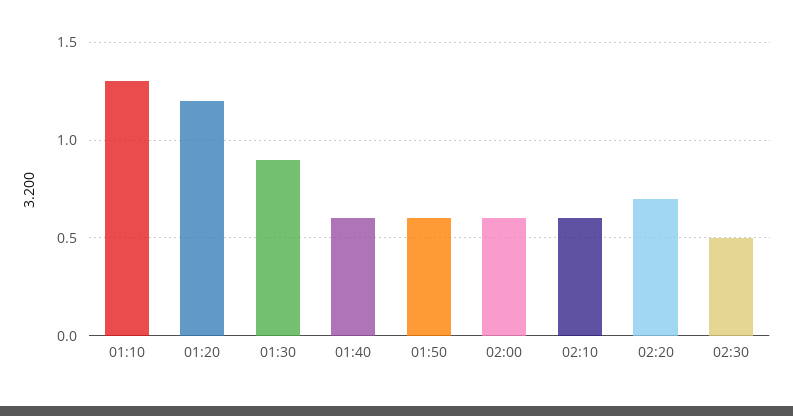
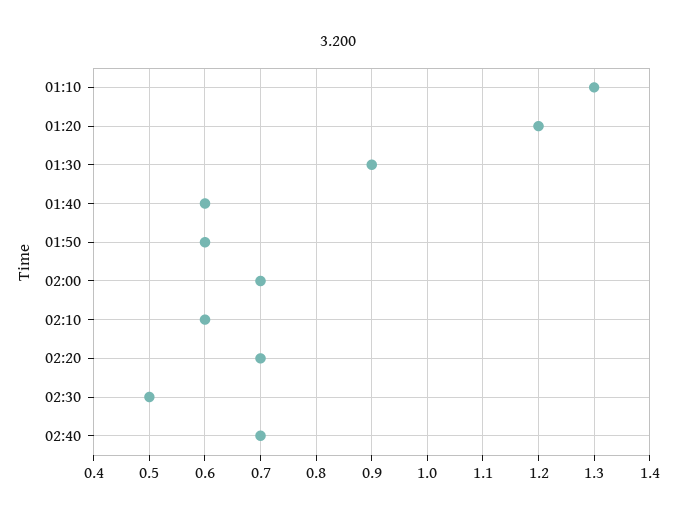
02:00: 0.6 -> 0.7
02:40: none -> 0.7

